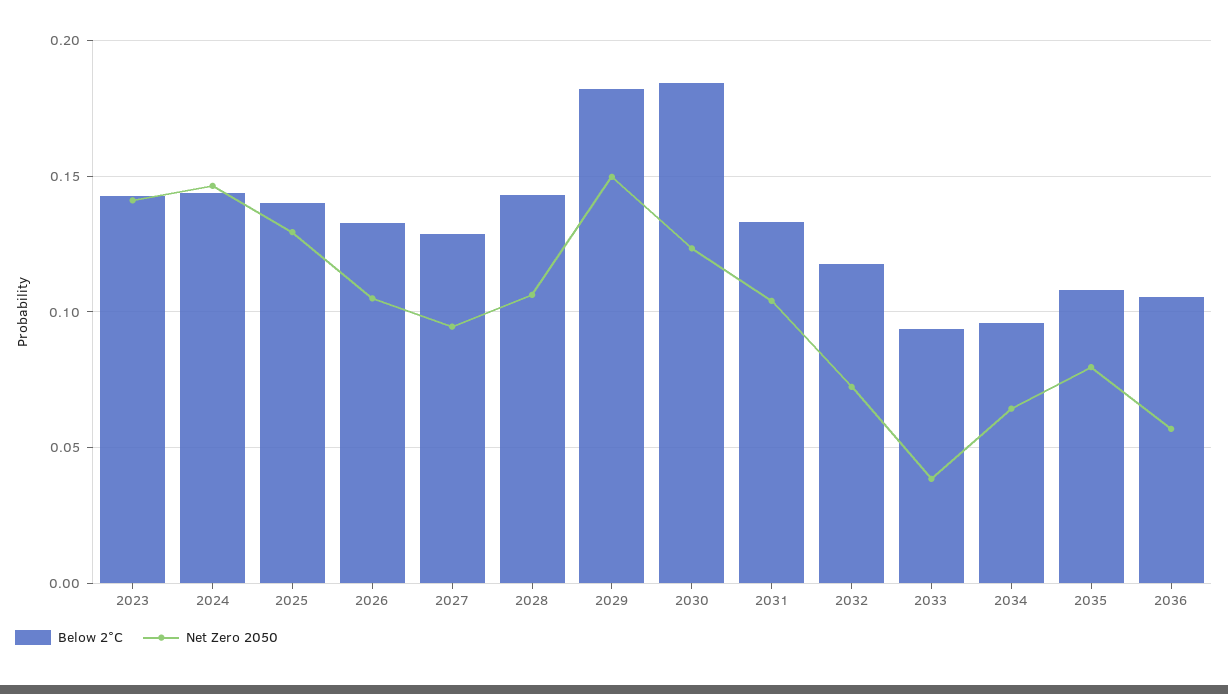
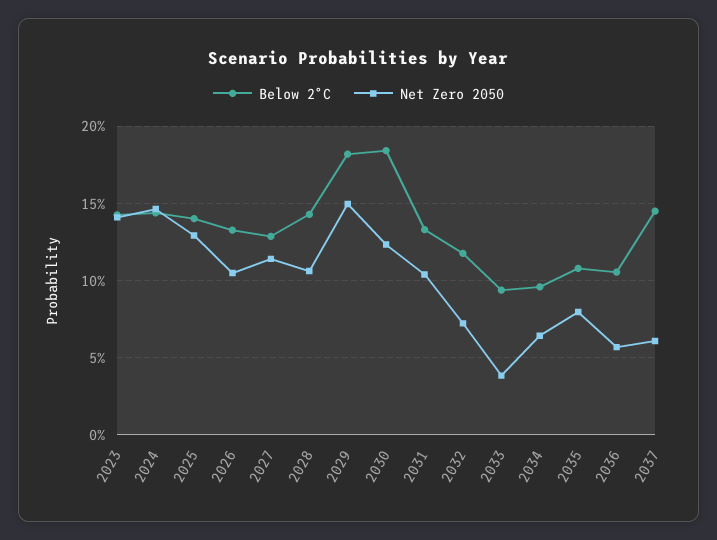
Net Zero 2050, 2027: 0.095 -> 0.115
Below 2°C, 2037: none -> 0.145
Net Zero 2050, 2037: none -> 0.06

